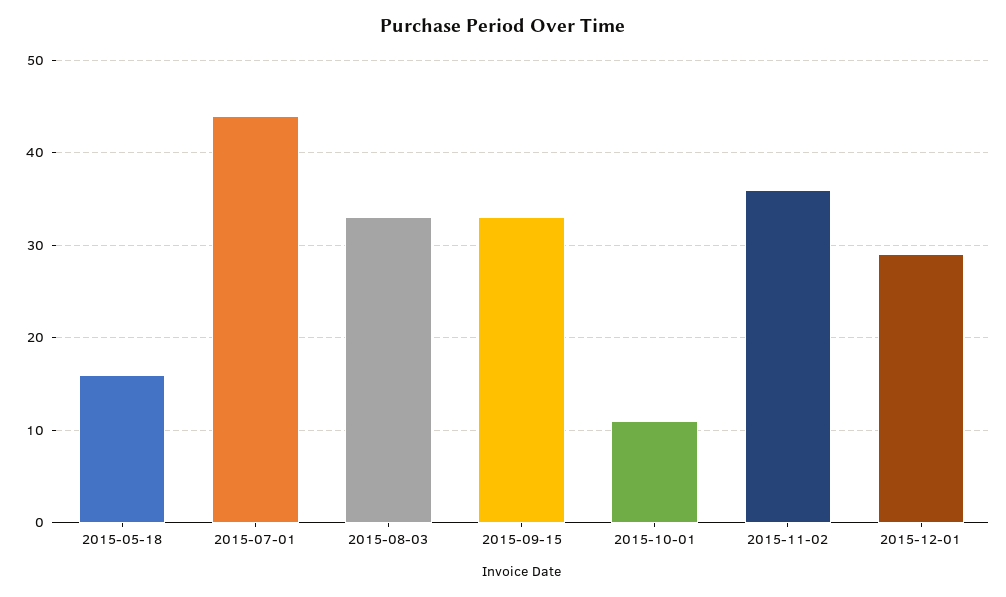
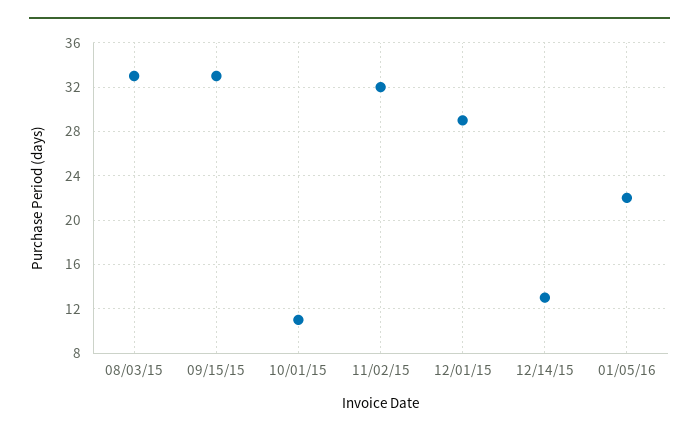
2015-05-18: 16 -> none
2015-07-01: 44 -> none
2015-11-02: 36 -> 32
12/14/15: none -> 13
01/05/16: none -> 22

